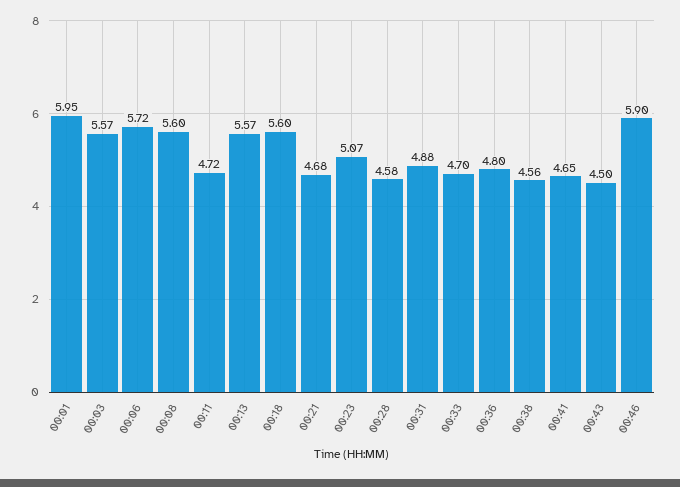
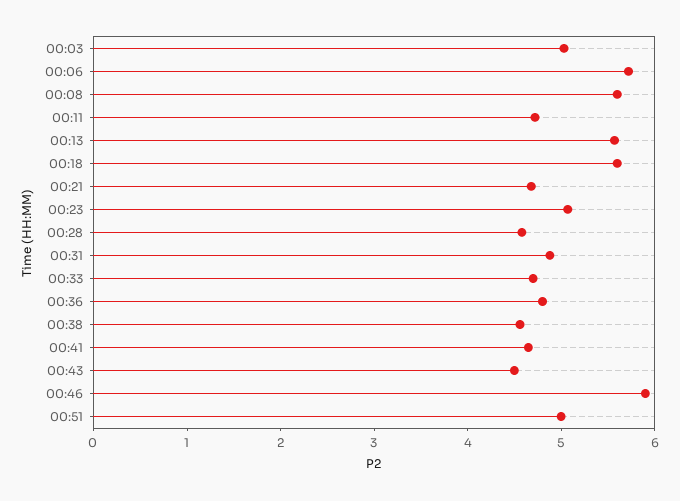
00:01: 5.95 -> none
00:03: 5.57 -> 5
00:51: none -> 5

